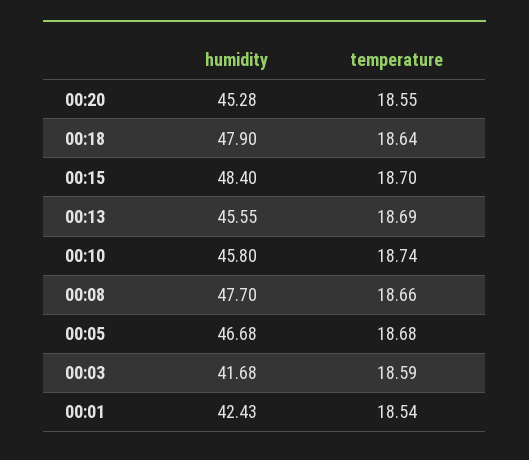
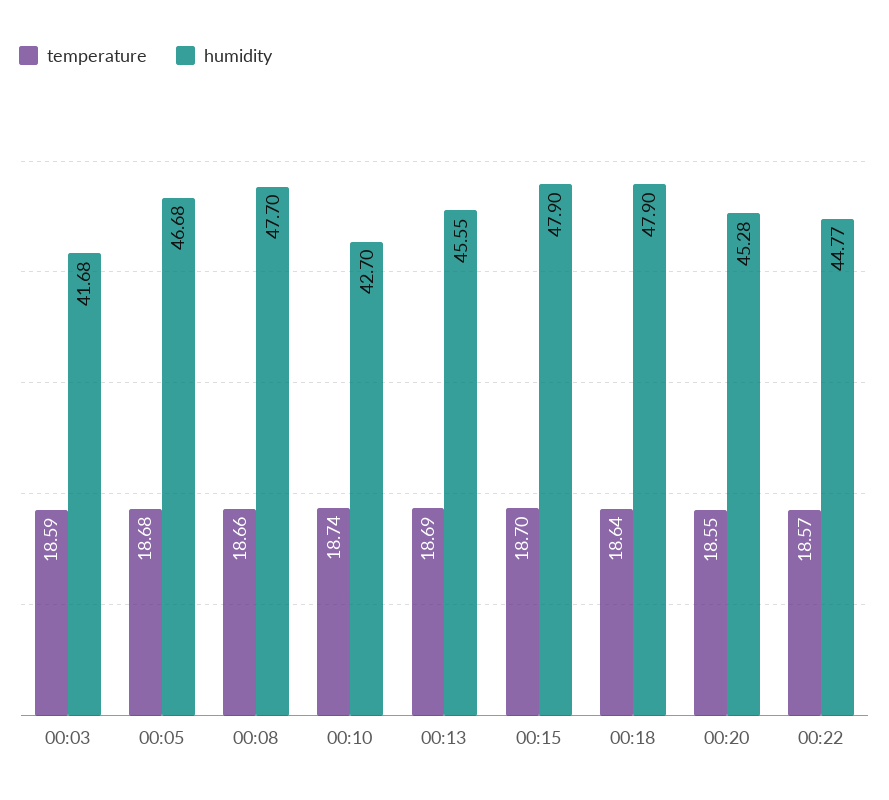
humidity, 00:15: 48.4 -> 47.9
humidity, 00:10: 45.8 -> 42.7
humidity, 00:01: 42.43 -> none
temperature, 00:01: 18.54 -> none
temperature, 00:22: none -> 18.57
humidity, 00:22: none -> 44.77

